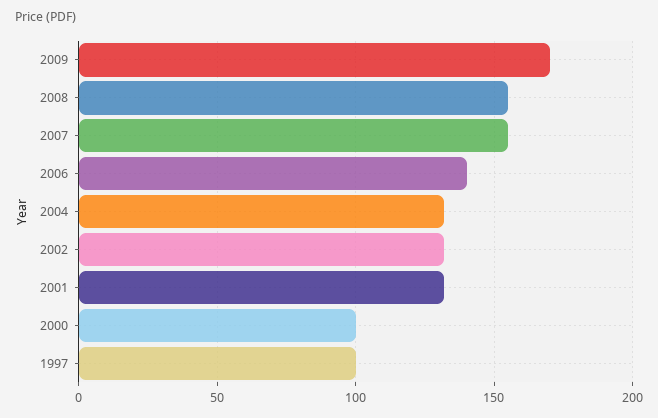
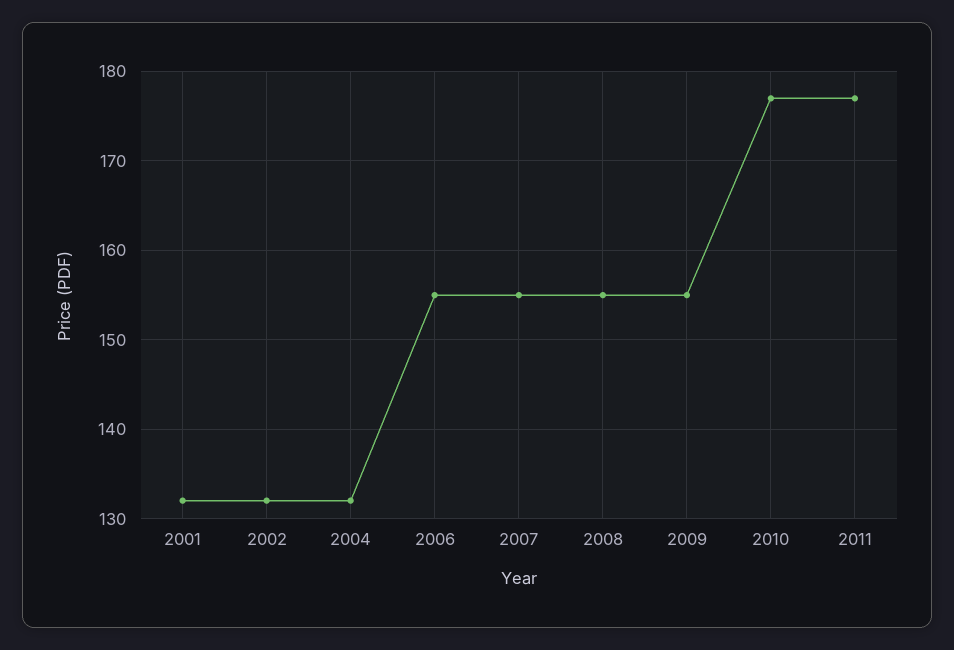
2009: 170 -> 155
2006: 140 -> 155
2000: 100 -> none
1997: 100 -> none
2010: none -> 177
2011: none -> 177

